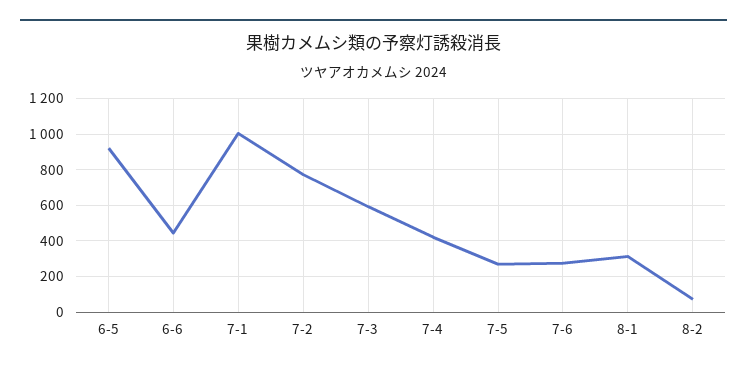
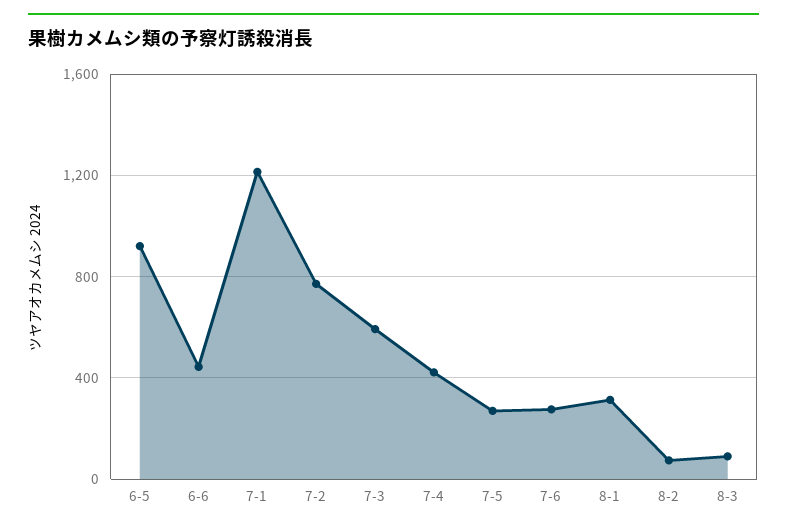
7-1: 1000 -> 1200
8-3: none -> 100

